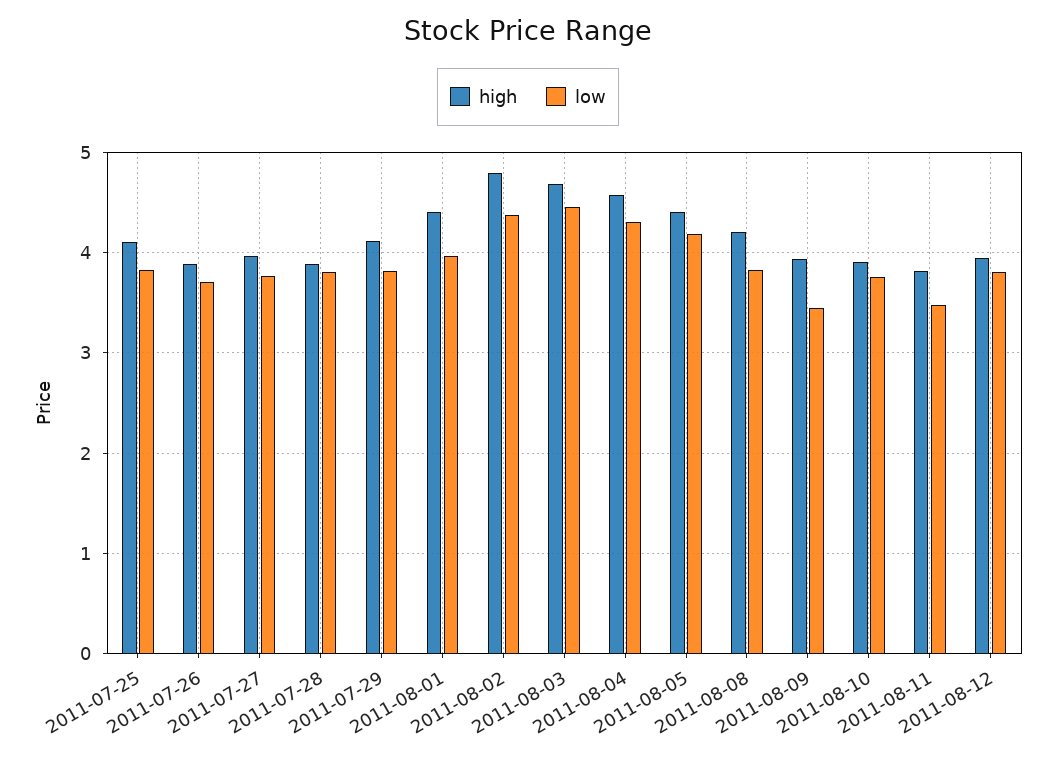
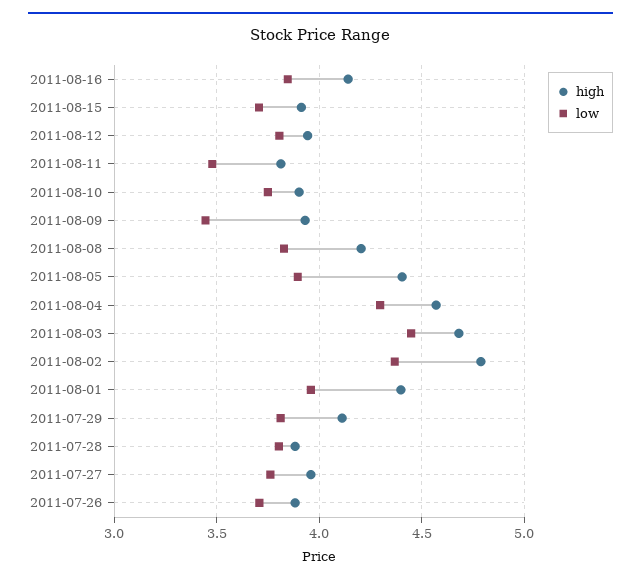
high, 2011-07-25: 4.1 -> none
low, 2011-07-25: 3.8 -> none
low, 2011-08-05: 4.2 -> 3.9
high, 2011-08-16: none -> 4.15
low, 2011-08-16: none -> 3.85
high, 2011-08-15: none -> 3.9
low, 2011-08-15: none -> 3.7

